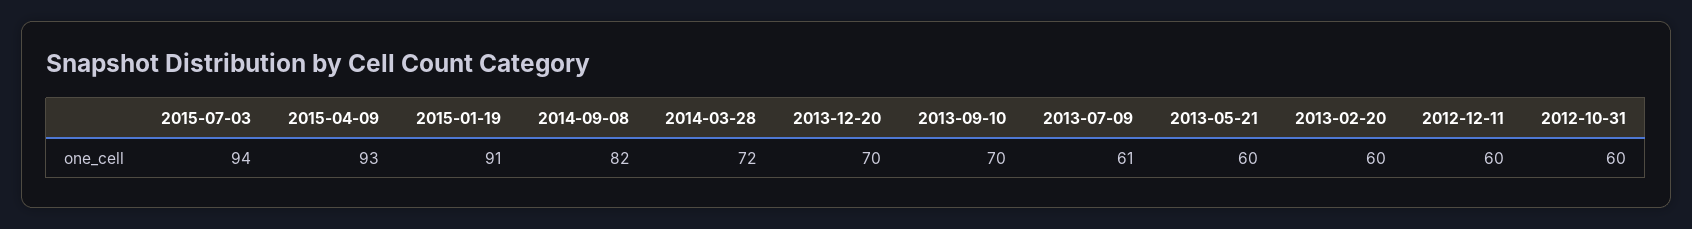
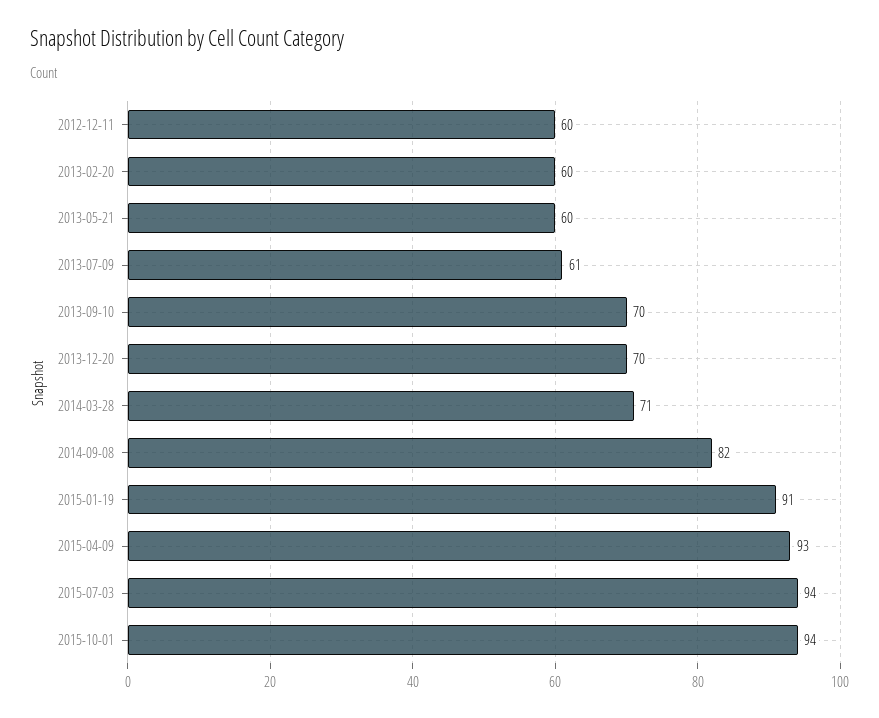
2014-03-28: 72 -> 71
2012-10-31: 60 -> none
2015-10-01: none -> 94

